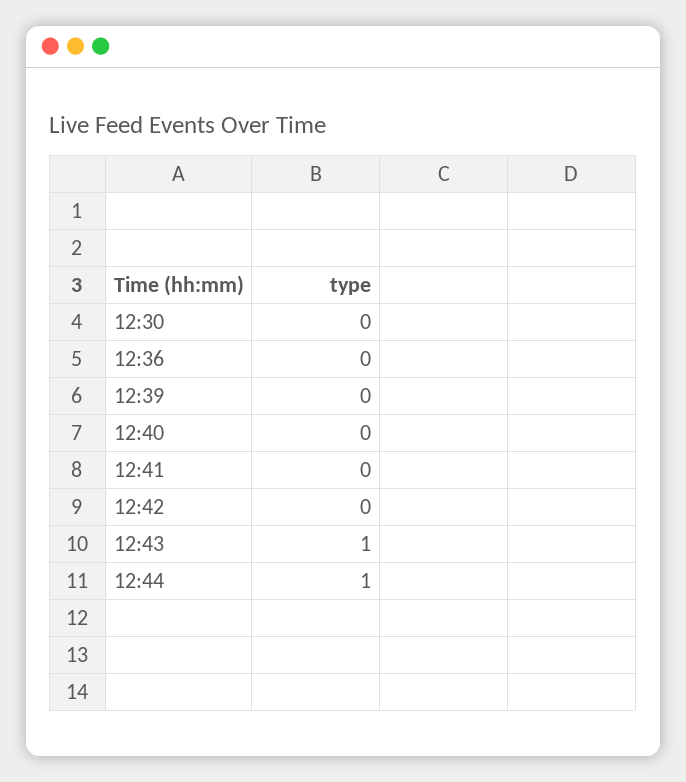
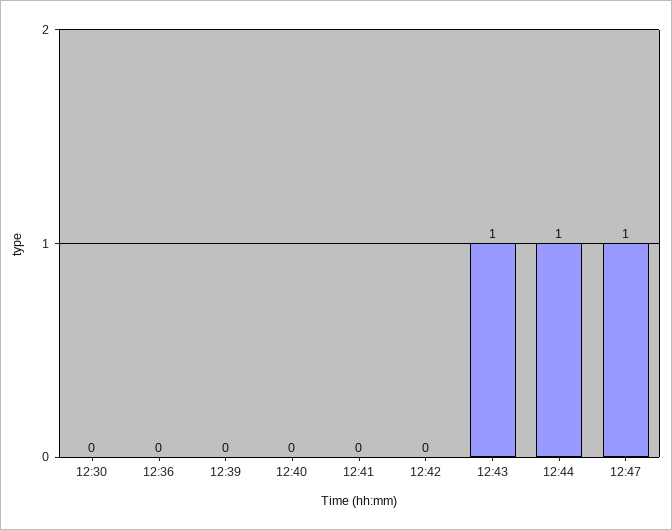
12:47: none -> 1

